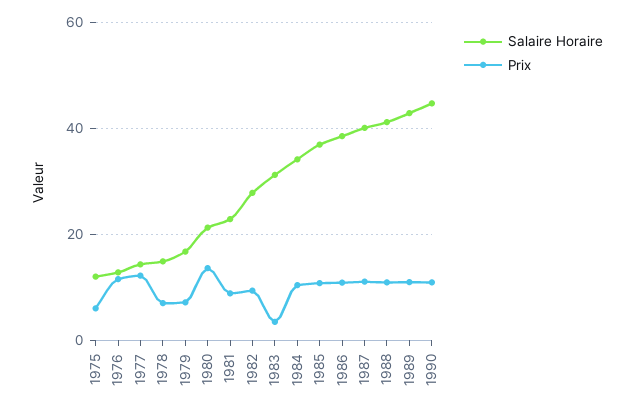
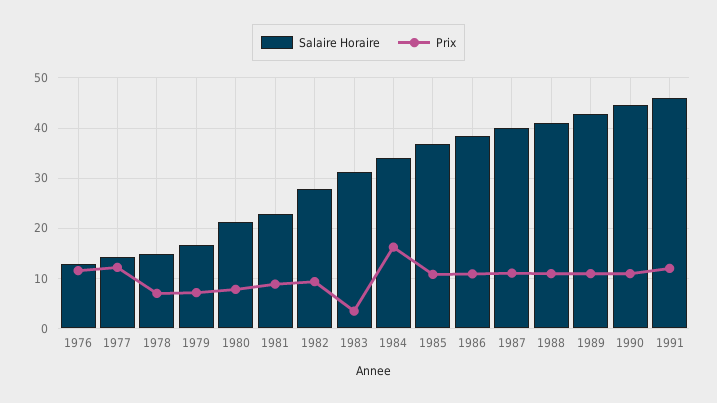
Salaire Horaire, 1975: 12 -> none
Prix, 1975: 6 -> none
Prix, 1980: 14 -> 8
Prix, 1984: 10 -> 16
Salaire Horaire, 1991: none -> 46
Prix, 1991: none -> 12

